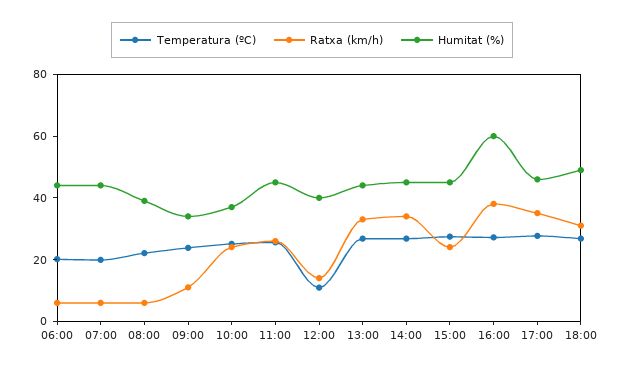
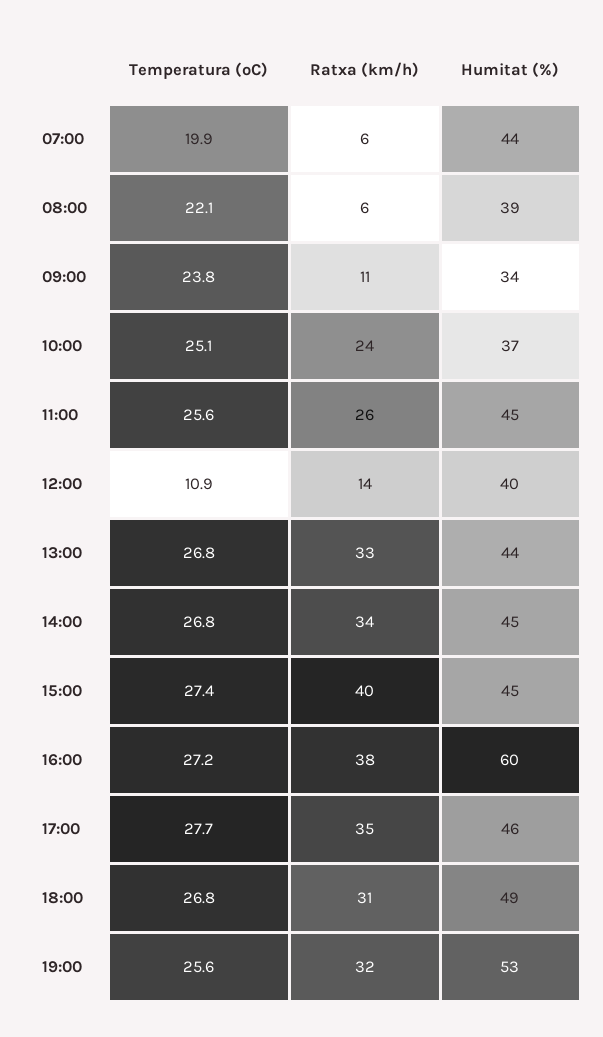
Temperatura (ºC), 06:00: 20 -> none
Ratxa (km/h), 06:00: 5 -> none
Humitat (%), 06:00: 45 -> none
Ratxa (km/h), 15:00: 25 -> 40
Temperatura (ºC), 19:00: none -> 25.6
Ratxa (km/h), 19:00: none -> 32
Humitat (%), 19:00: none -> 53

